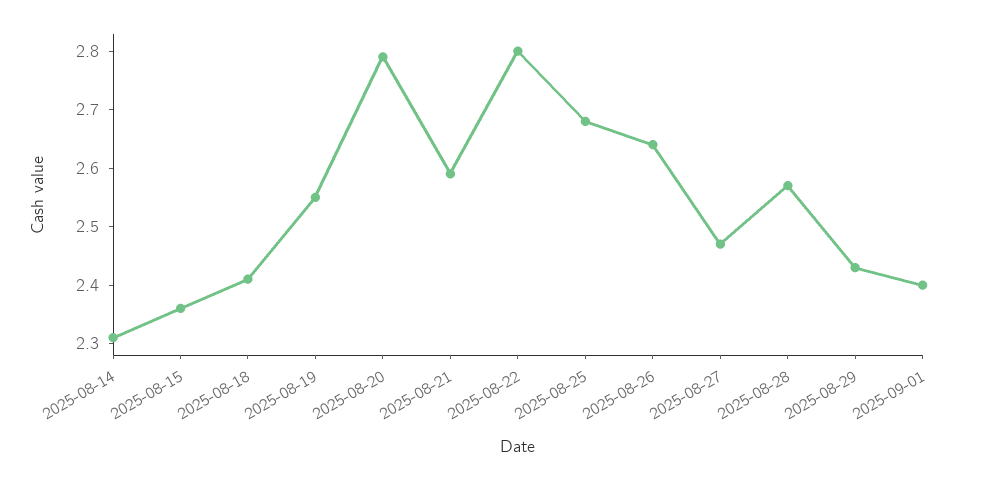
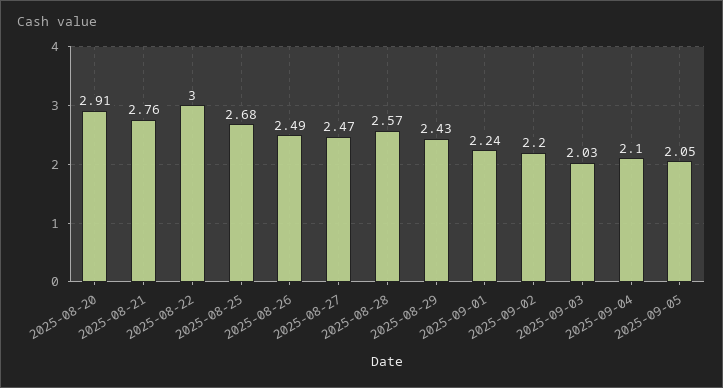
2025-08-14: 2.3 -> none
2025-08-15: 2.35 -> none
2025-08-18: 2.4 -> none
2025-08-19: 2.55 -> none
2025-08-20: 2.8 -> 2.91
2025-08-21: 2.6 -> 2.76
2025-08-22: 2.8 -> 3
2025-08-26: 2.65 -> 2.49
2025-09-01: 2.4 -> 2.24
2025-09-02: none -> 2.2
2025-09-03: none -> 2.03
2025-09-04: none -> 2.1
2025-09-05: none -> 2.05

